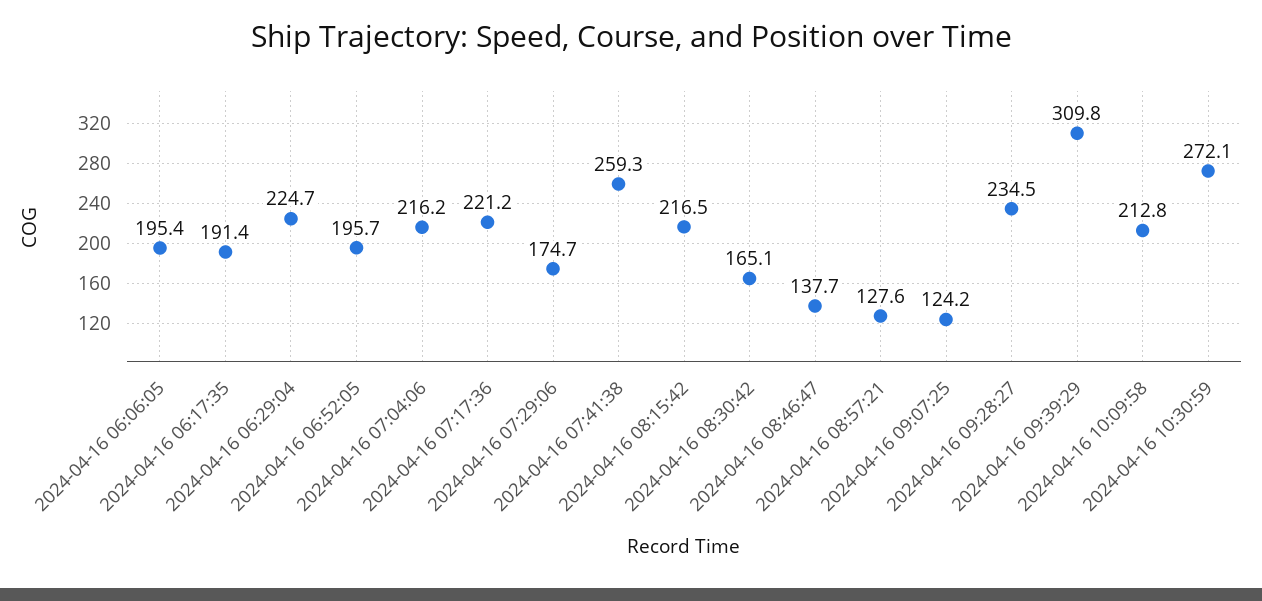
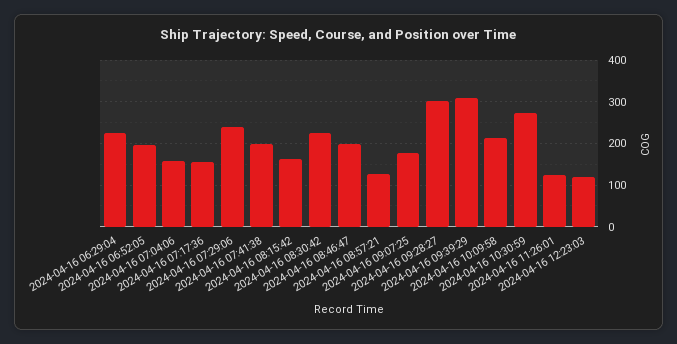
2024-04-16 06:06:05: 195.4 -> none
2024-04-16 06:17:35: 191.4 -> none
2024-04-16 07:04:06: 216.2 -> 160
2024-04-16 07:17:36: 221.2 -> 160
2024-04-16 07:29:06: 174.7 -> 240
2024-04-16 07:41:38: 259.3 -> 200
2024-04-16 08:15:42: 216.5 -> 160
2024-04-16 08:30:42: 165.1 -> 220
2024-04-16 08:46:47: 137.7 -> 200
2024-04-16 09:07:25: 124.2 -> 180
2024-04-16 09:28:27: 234.5 -> 300
2024-04-16 11:26:01: none -> 120
2024-04-16 12:23:03: none -> 120

